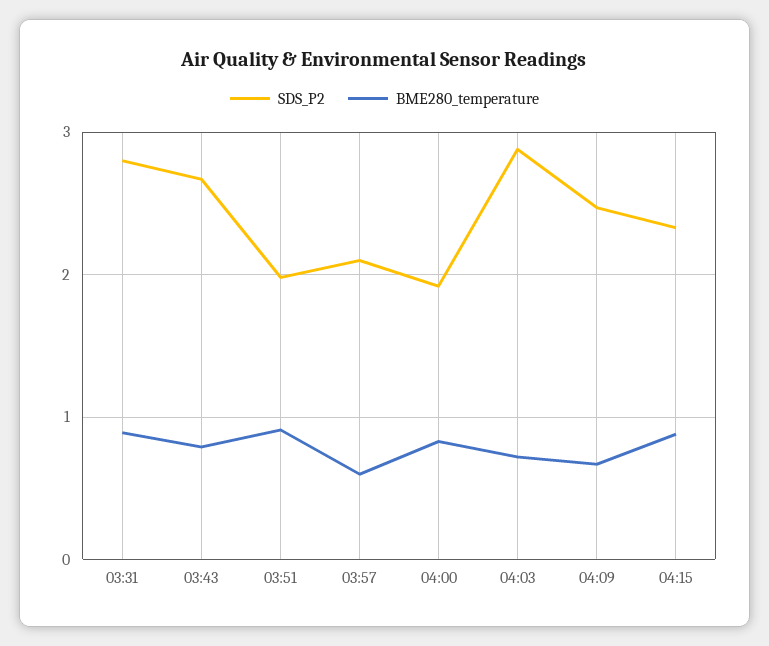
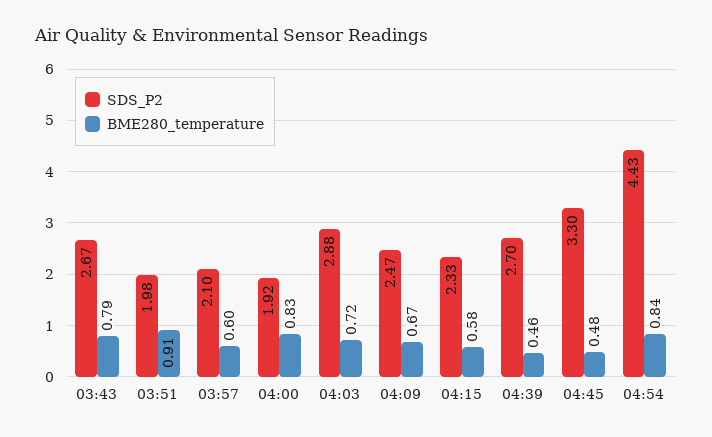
SDS_P2, 03:31: 2.8 -> none
BME280_temperature, 03:31: 0.9 -> none
BME280_temperature, 04:15: 0.9 -> 0.58
SDS_P2, 04:39: none -> 2.7
BME280_temperature, 04:39: none -> 0.46
SDS_P2, 04:45: none -> 3.3
BME280_temperature, 04:45: none -> 0.48
SDS_P2, 04:54: none -> 4.43
BME280_temperature, 04:54: none -> 0.84

